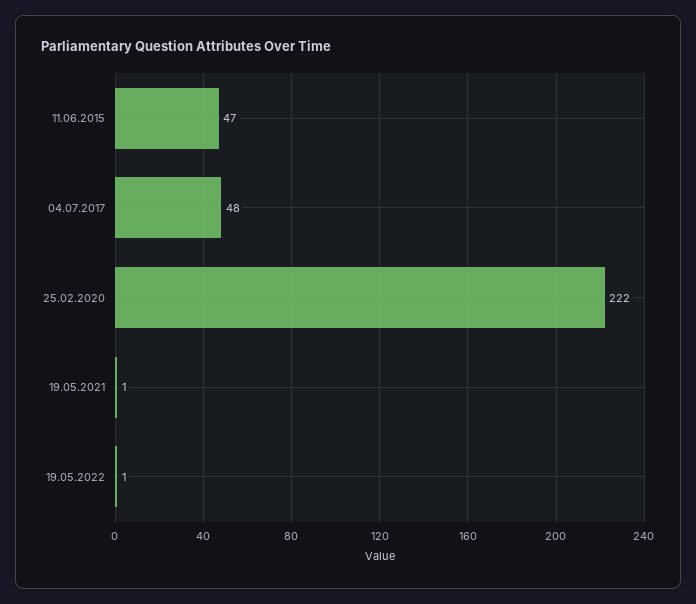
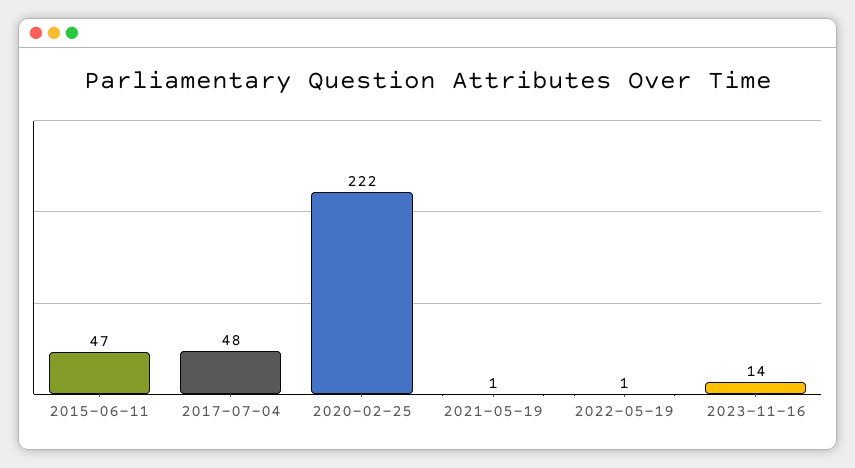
2023-11-16: none -> 14

